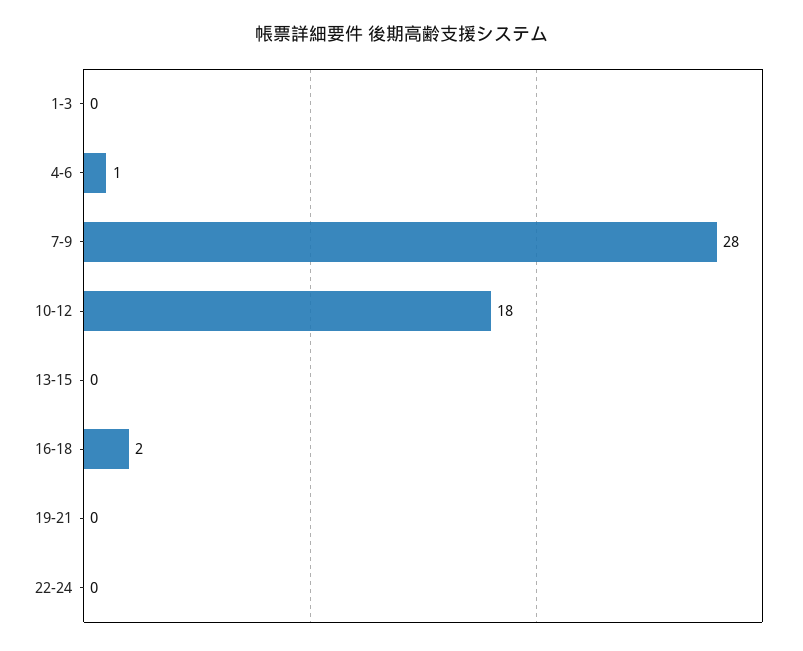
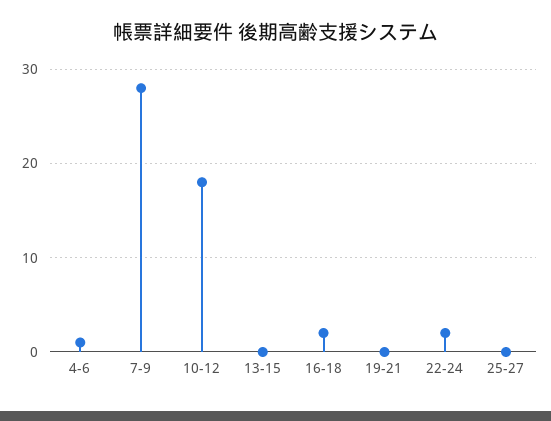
1-3: 0 -> none
22-24: 0 -> 2
25-27: none -> 0

